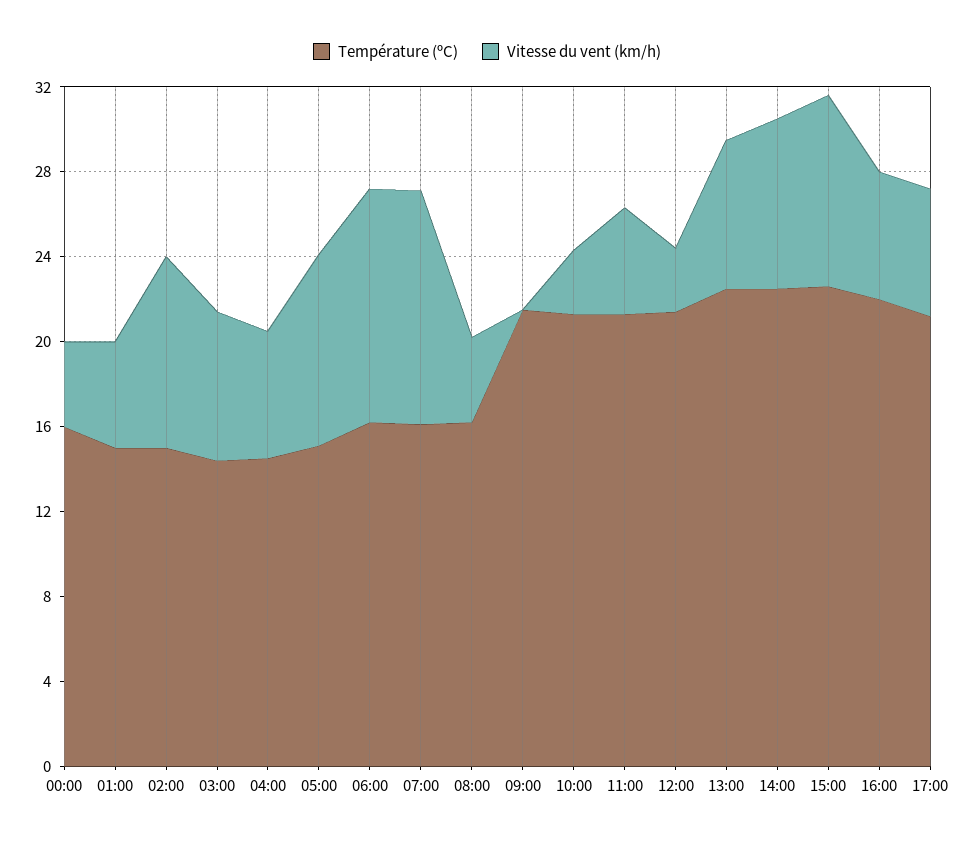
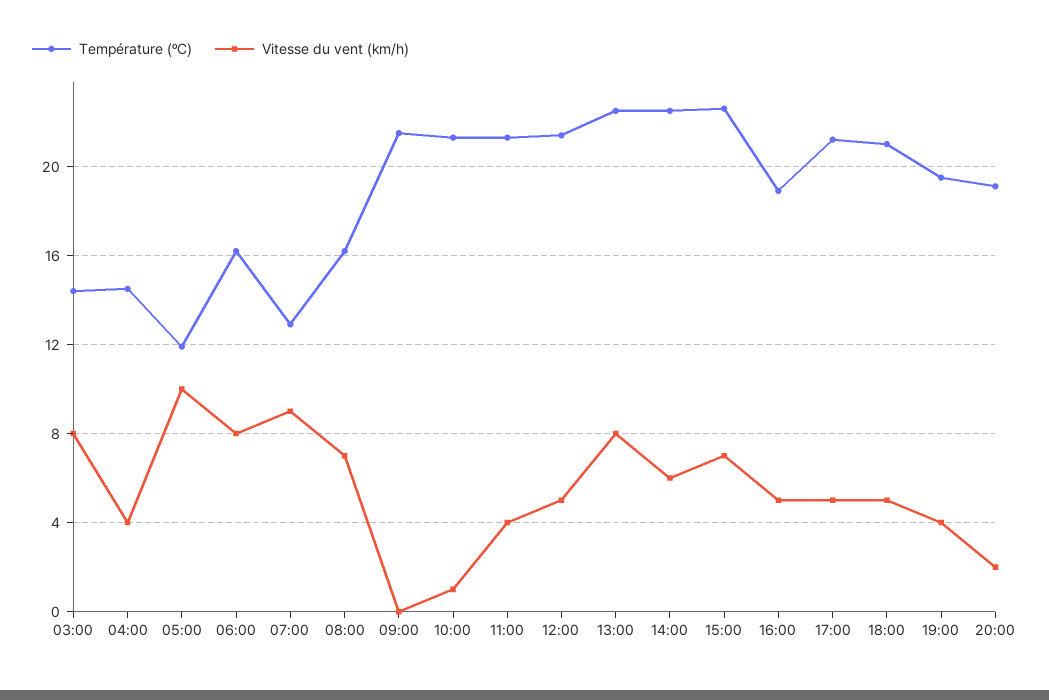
Température (ºC), 00:00: 16 -> none
Vitesse du vent (km/h), 00:00: 4 -> none
Température (ºC), 01:00: 15 -> none
Vitesse du vent (km/h), 01:00: 5 -> none
Température (ºC), 02:00: 15 -> none
Vitesse du vent (km/h), 02:00: 9 -> none
Vitesse du vent (km/h), 03:00: 7 -> 8
Vitesse du vent (km/h), 04:00: 6 -> 4
Température (ºC), 05:00: 15 -> 12
Vitesse du vent (km/h), 05:00: 9 -> 10
Vitesse du vent (km/h), 06:00: 11 -> 8
Température (ºC), 07:00: 16 -> 13
Vitesse du vent (km/h), 07:00: 11 -> 9
Vitesse du vent (km/h), 08:00: 4 -> 7
Vitesse du vent (km/h), 10:00: 3 -> 1
Vitesse du vent (km/h), 11:00: 5 -> 4
Vitesse du vent (km/h), 12:00: 3 -> 5
Vitesse du vent (km/h), 13:00: 7 -> 8
Vitesse du vent (km/h), 14:00: 8 -> 6
Vitesse du vent (km/h), 15:00: 9 -> 7
Température (ºC), 16:00: 22 -> 19
Vitesse du vent (km/h), 16:00: 6 -> 5
Vitesse du vent (km/h), 17:00: 6 -> 5
Température (ºC), 18:00: none -> 21
Vitesse du vent (km/h), 18:00: none -> 5
Température (ºC), 19:00: none -> 19.5
Vitesse du vent (km/h), 19:00: none -> 4
Température (ºC), 20:00: none -> 19
Vitesse du vent (km/h), 20:00: none -> 2

